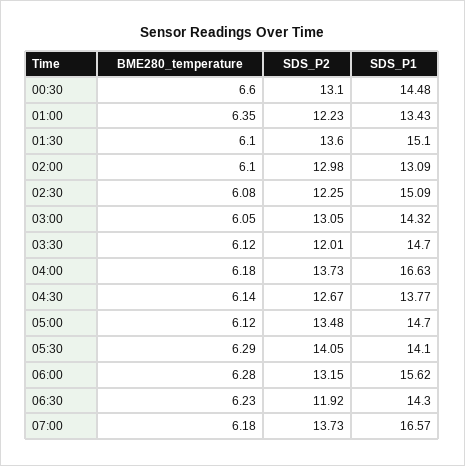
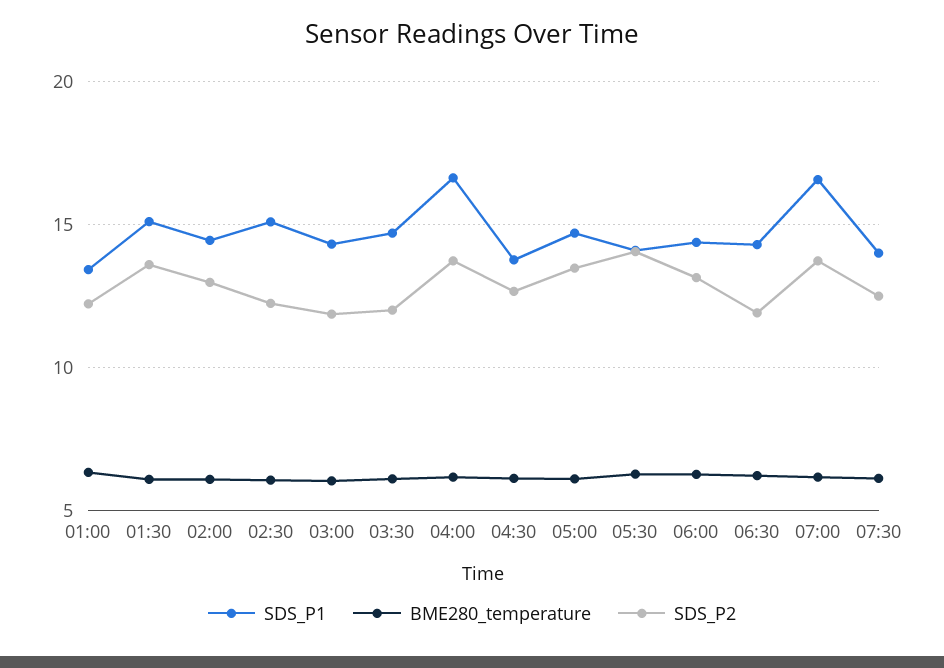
BME280_temperature, 00:30: 6.6 -> none
SDS_P2, 00:30: 13.1 -> none
SDS_P1, 00:30: 14.48 -> none
SDS_P1, 02:00: 13.09 -> 14.5
SDS_P2, 03:00: 13.05 -> 12
SDS_P1, 06:00: 15.62 -> 14.5
SDS_P1, 07:30: none -> 14
BME280_temperature, 07:30: none -> 6
SDS_P2, 07:30: none -> 12.5

